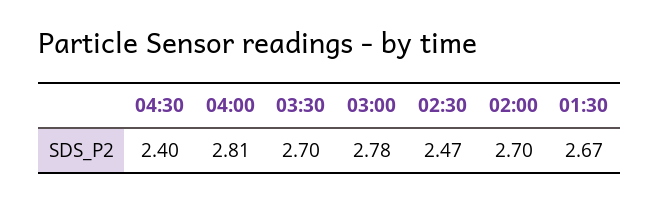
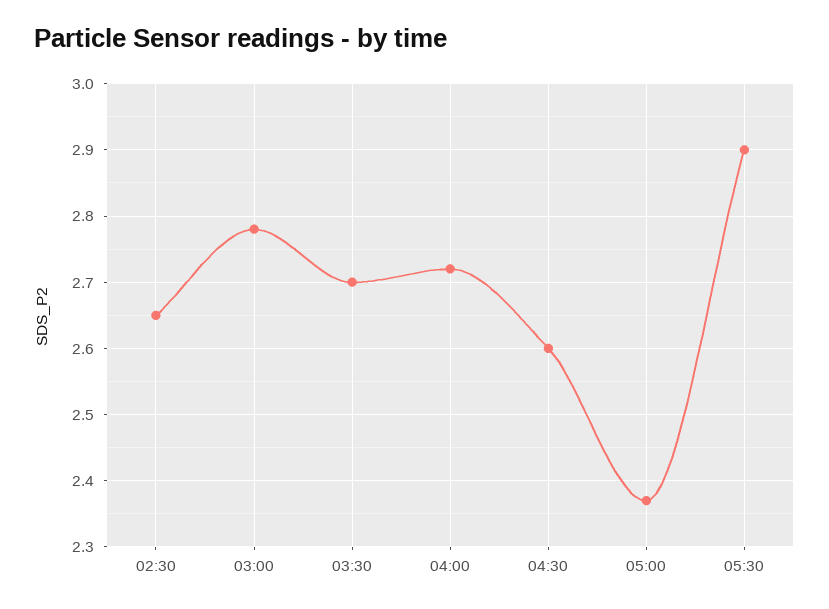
04:30: 2.4 -> 2.6
04:00: 2.81 -> 2.72
02:30: 2.47 -> 2.65
02:00: 2.7 -> none
01:30: 2.67 -> none
05:00: none -> 2.37
05:30: none -> 2.9

